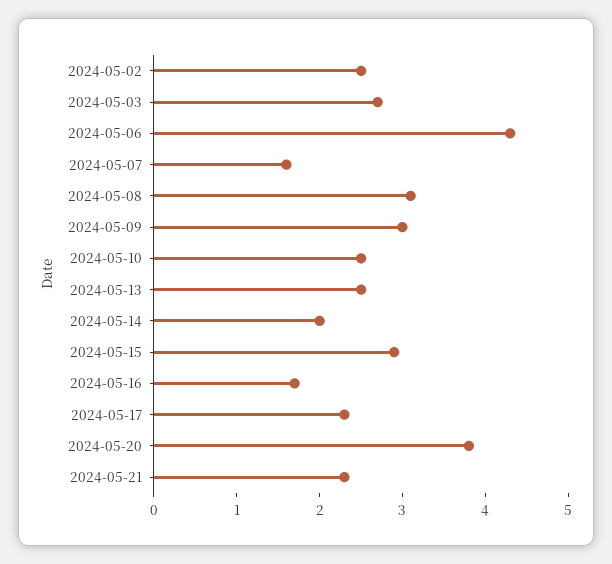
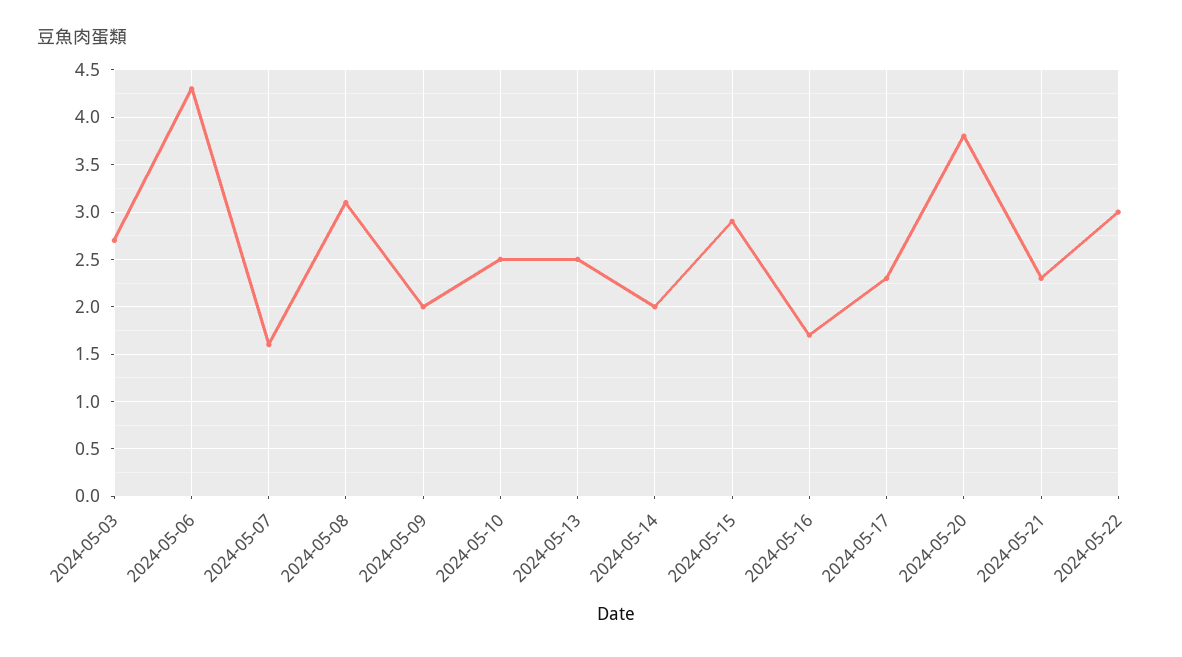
2024-05-02: 2.5 -> none
2024-05-09: 3 -> 2
2024-05-22: none -> 3

